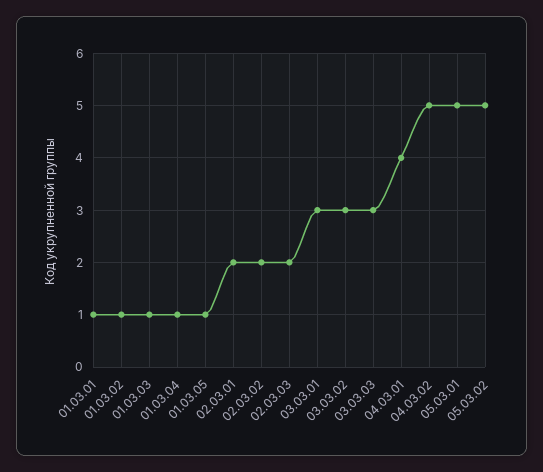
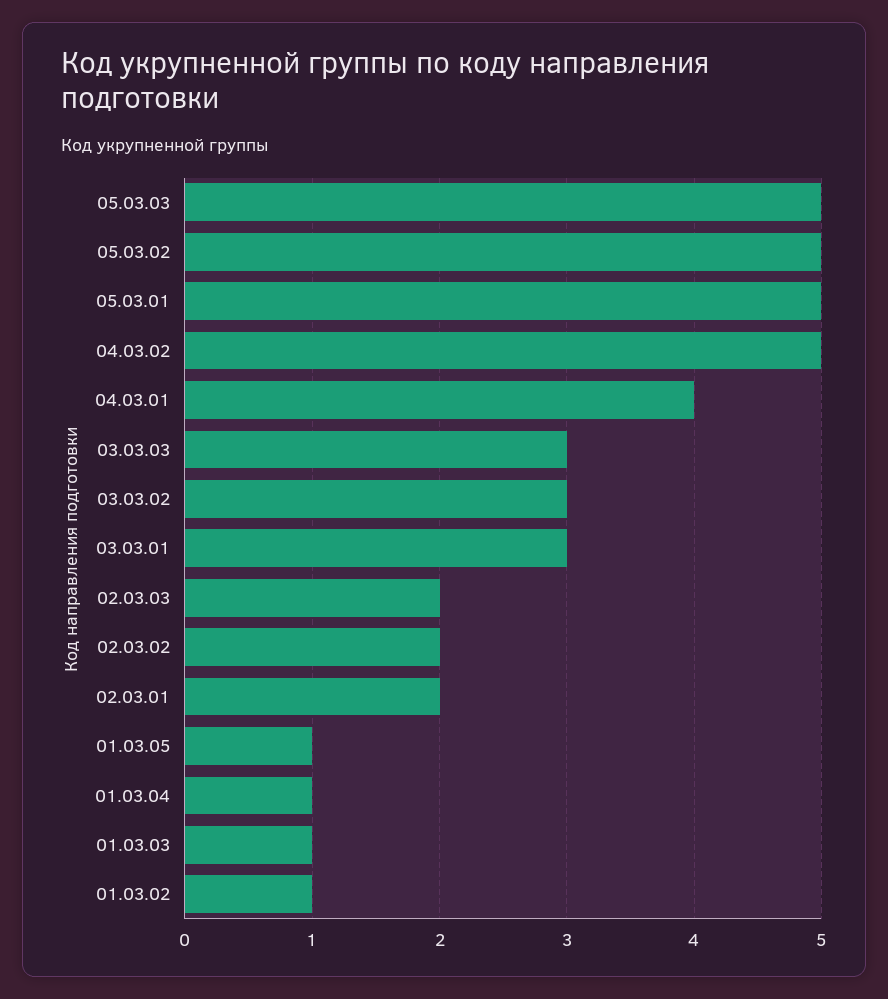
01.03.01: 1 -> none
05.03.03: none -> 5

